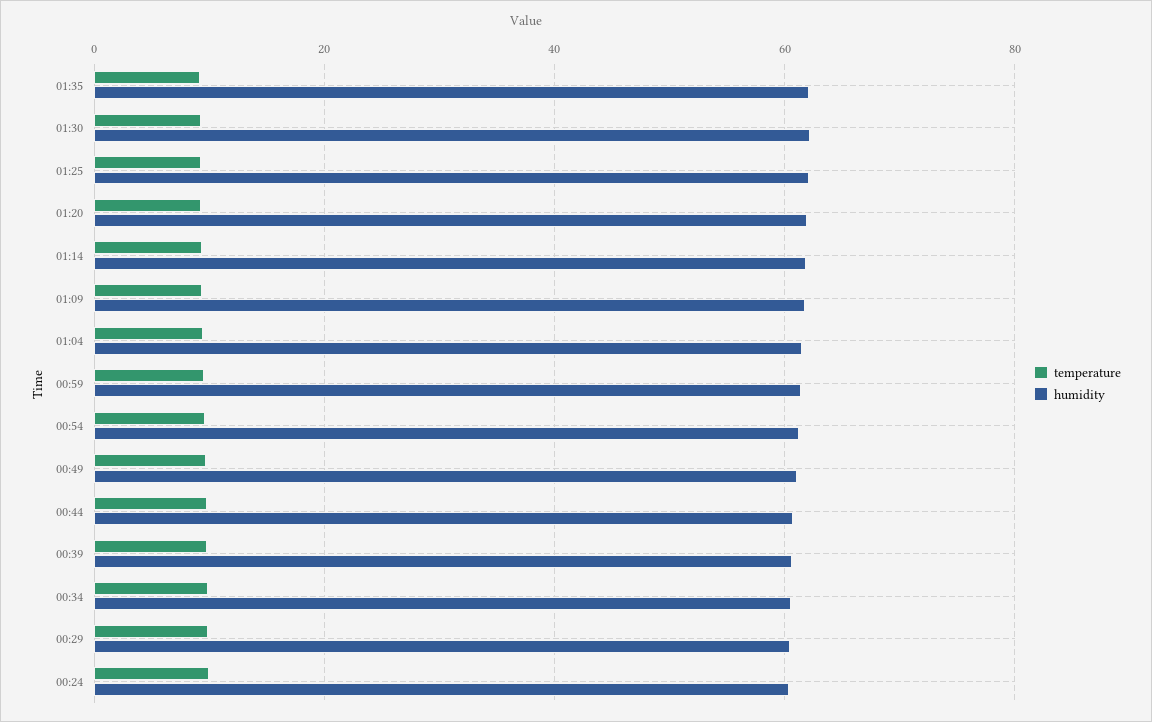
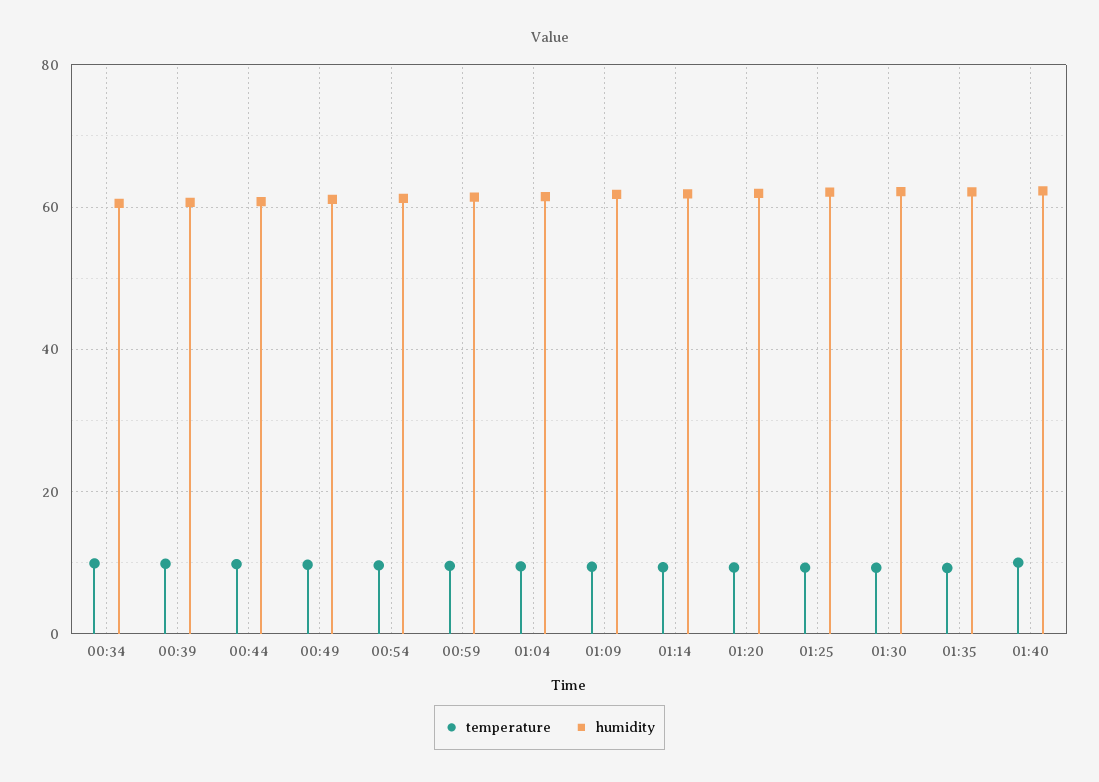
temperature, 00:29: 10 -> none
humidity, 00:29: 60 -> none
temperature, 00:24: 10 -> none
humidity, 00:24: 60 -> none
temperature, 01:40: none -> 10
humidity, 01:40: none -> 62

